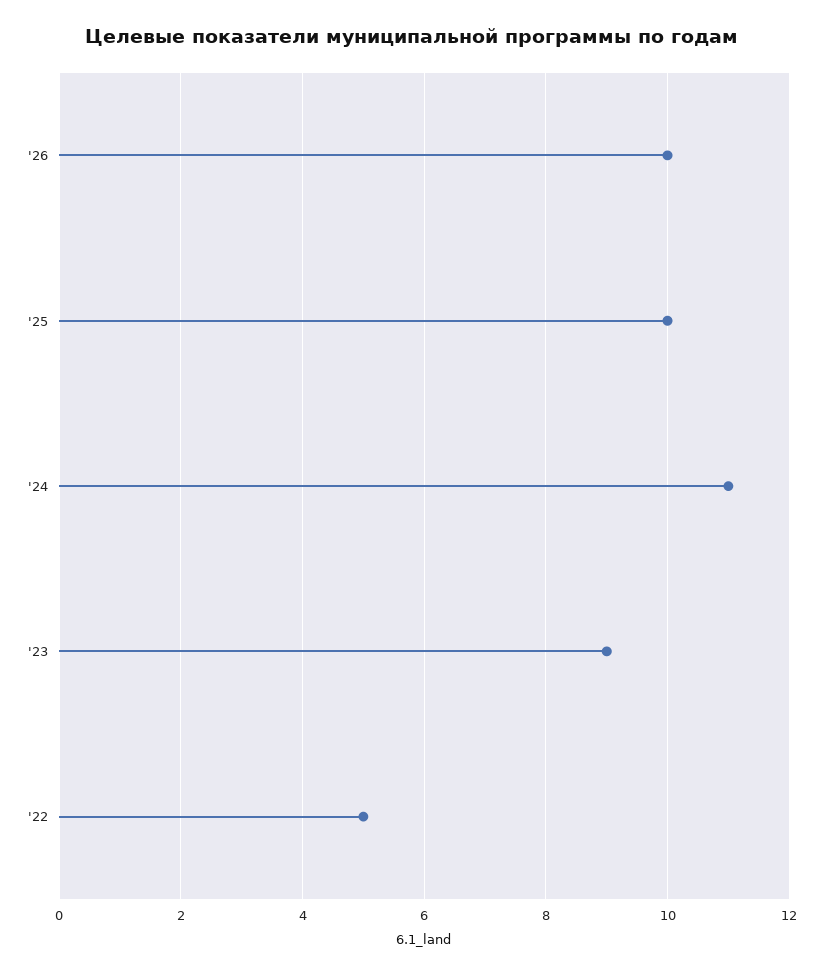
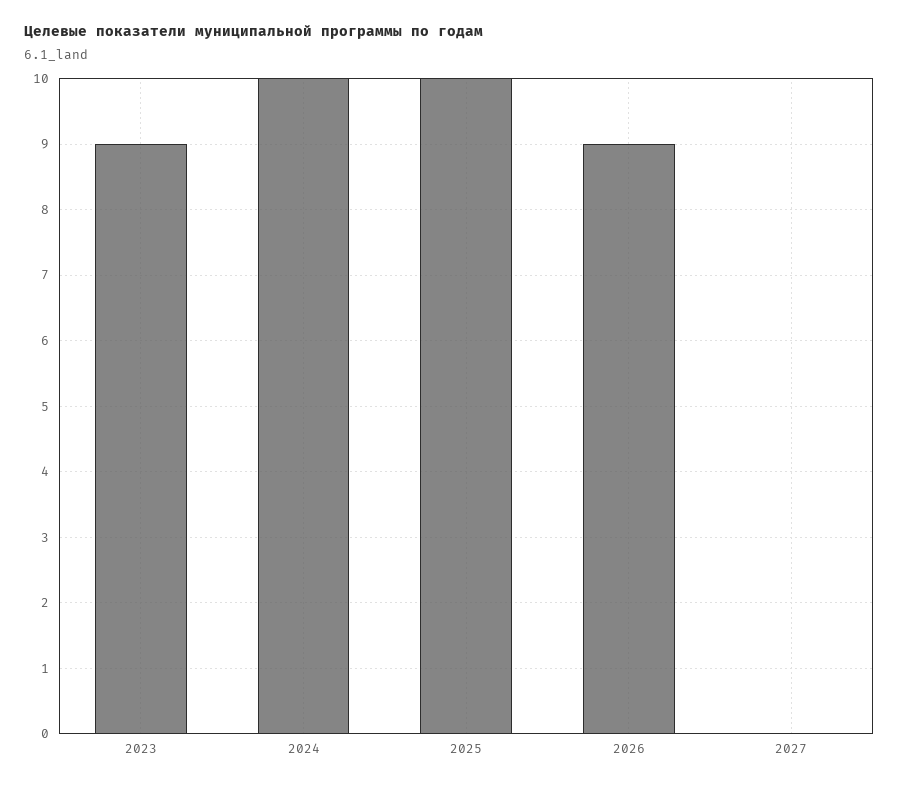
'26: 10 -> 9
'24: 11 -> 10
'22: 5 -> none
2027: none -> 0

